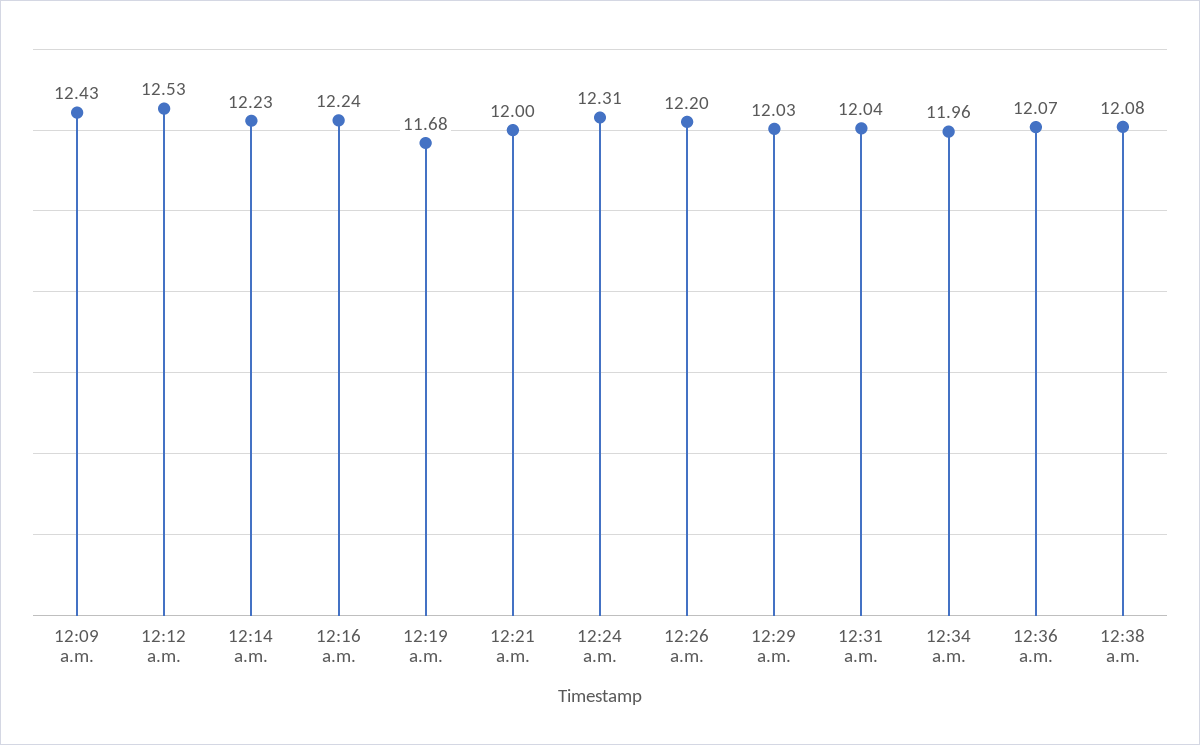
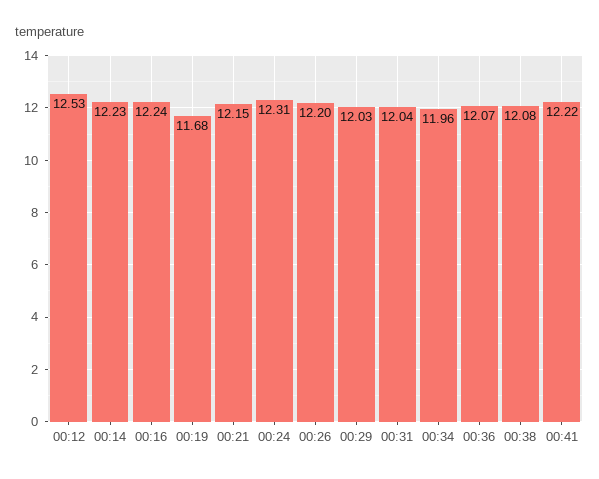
12:09 a.m.: 12.43 -> none
12:21 a.m.: 12 -> 12.15
00:41: none -> 12.22

